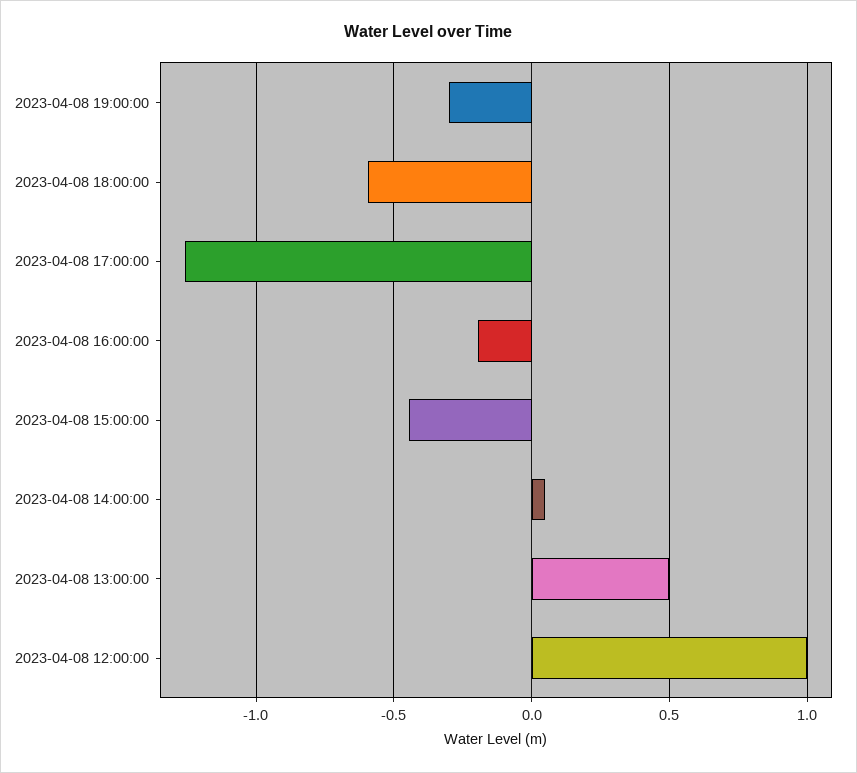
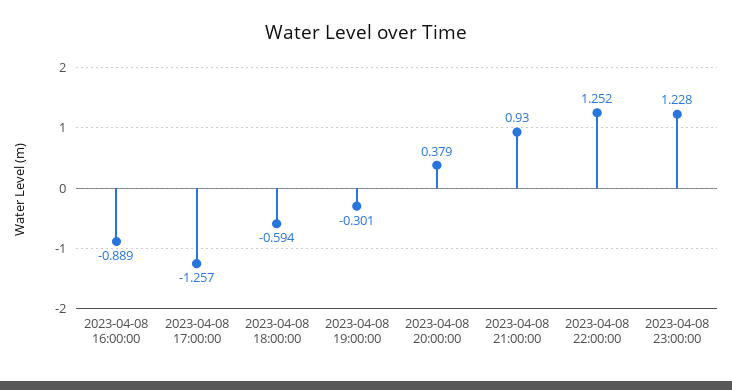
2023-04-08 16:00:00: -0.2 -> -0.889
2023-04-08 15:00:00: -0.45 -> none
2023-04-08 14:00:00: 0.05 -> none
2023-04-08 13:00:00: 0.5 -> none
2023-04-08 12:00:00: 1 -> none
2023-04-08 20:00:00: none -> 0.379
2023-04-08 21:00:00: none -> 0.93
2023-04-08 22:00:00: none -> 1.252
2023-04-08 23:00:00: none -> 1.228

